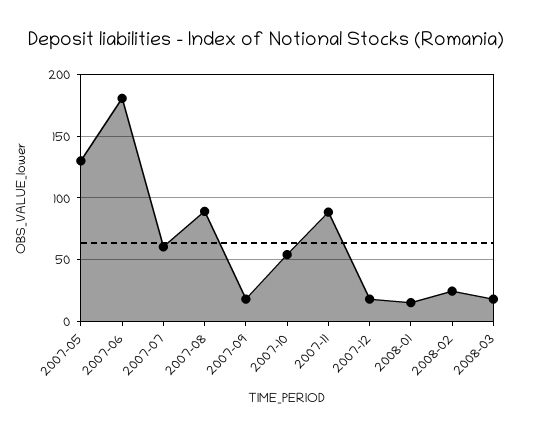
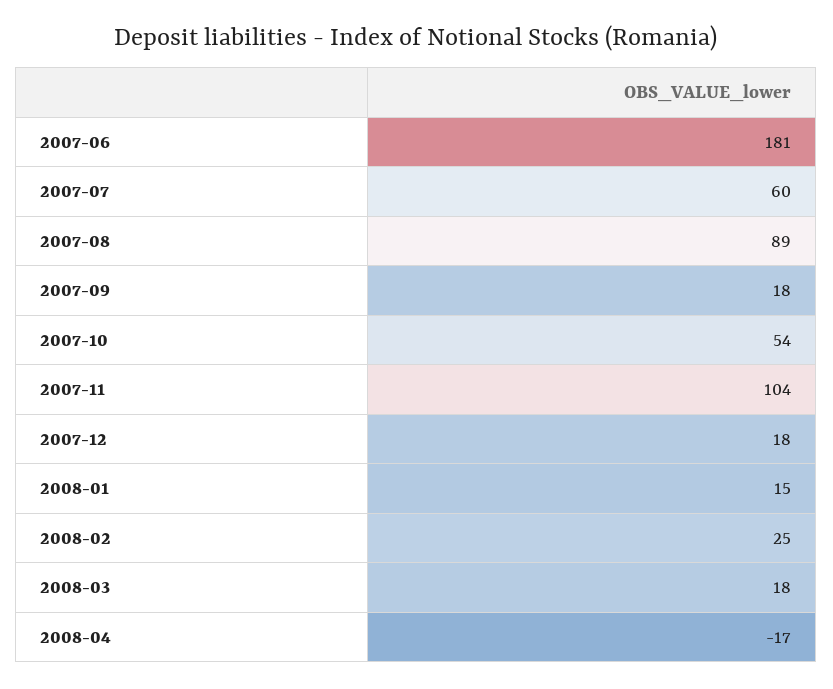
2007-05: 130 -> none
2007-11: 90 -> 104
2008-04: none -> -17

